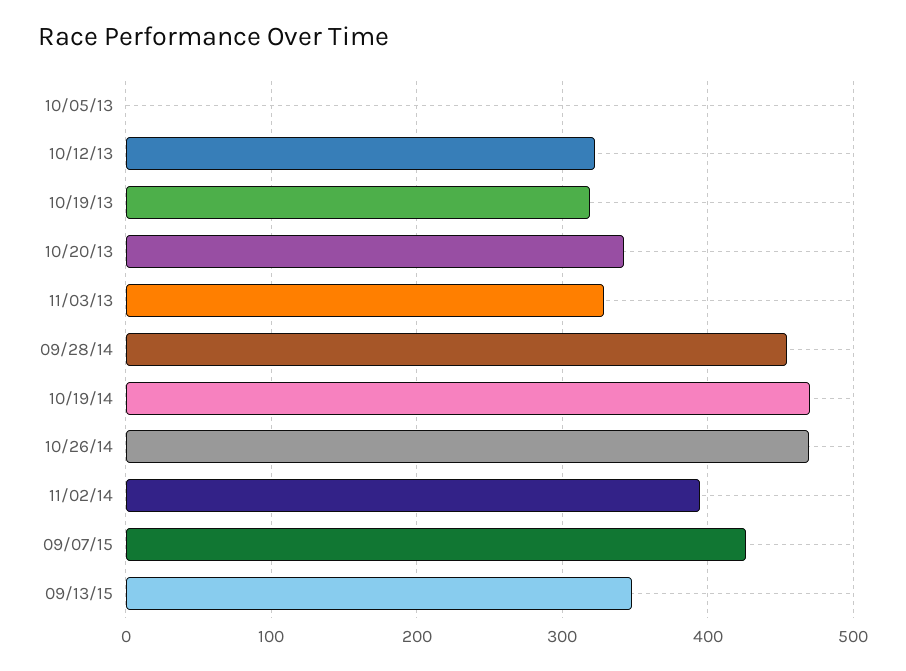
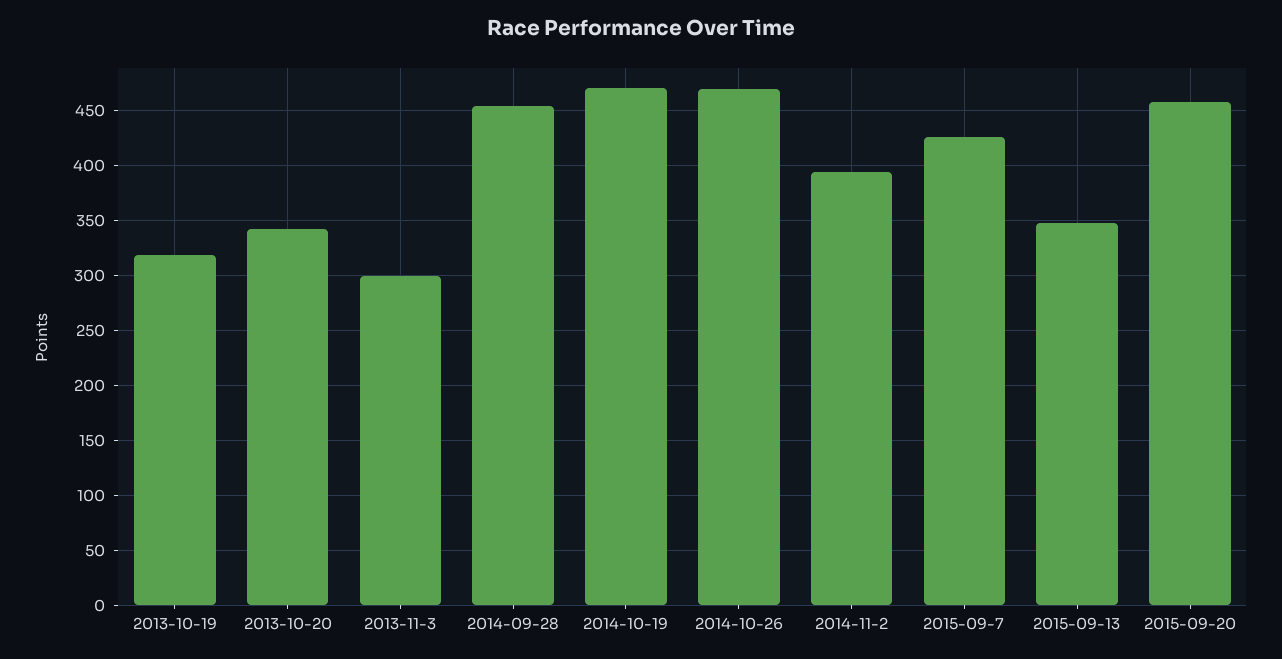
10/05/13: 0 -> none
10/12/13: 320 -> none
11/03/13: 330 -> 300
2015-09-20: none -> 460

